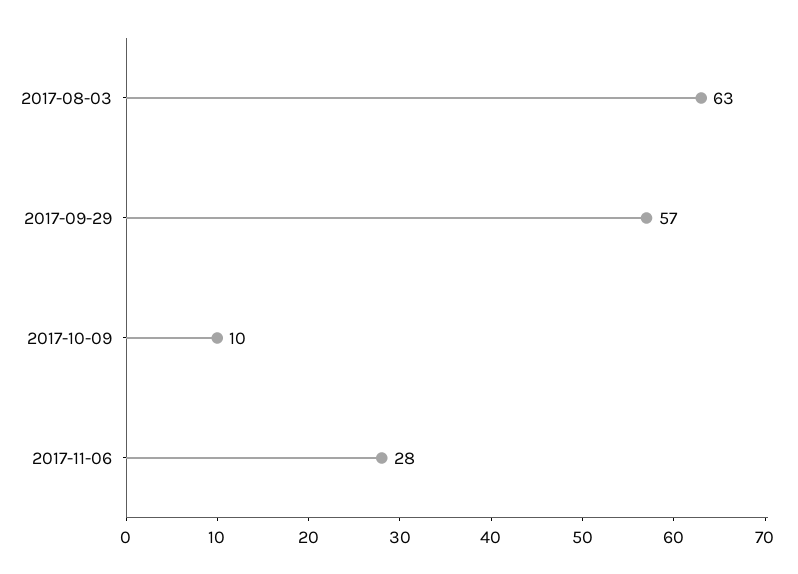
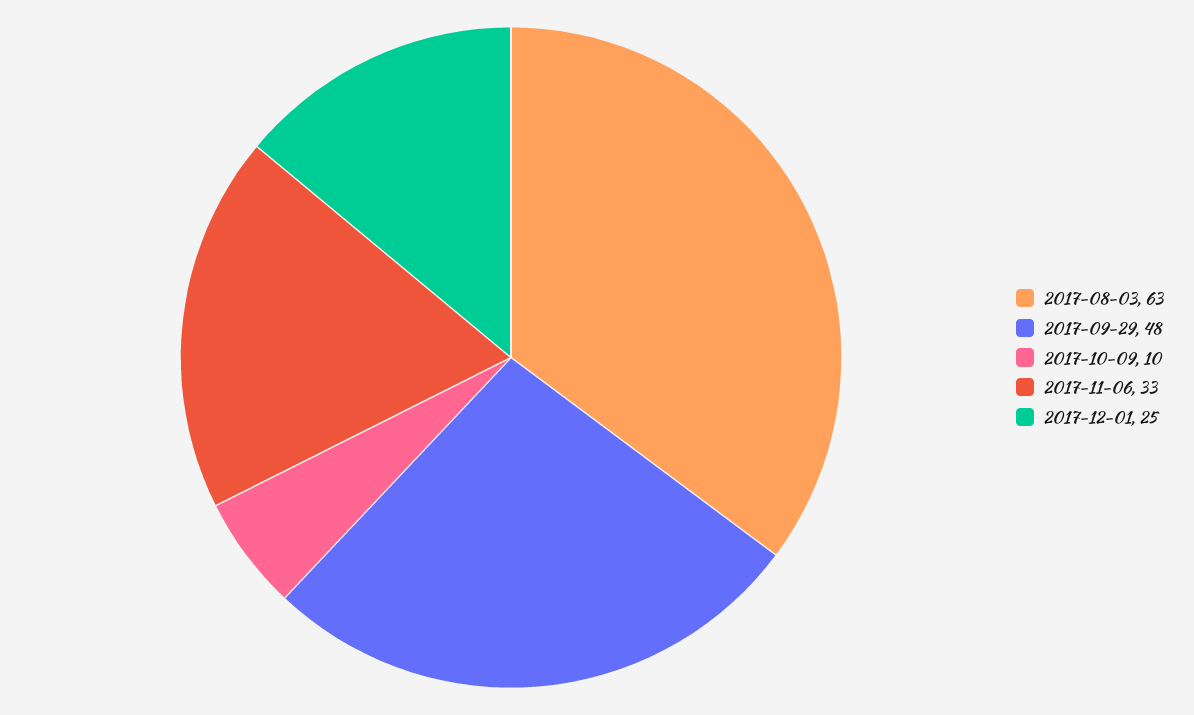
2017-09-29: 57 -> 48
2017-11-06: 28 -> 33
2017-12-01: none -> 25

